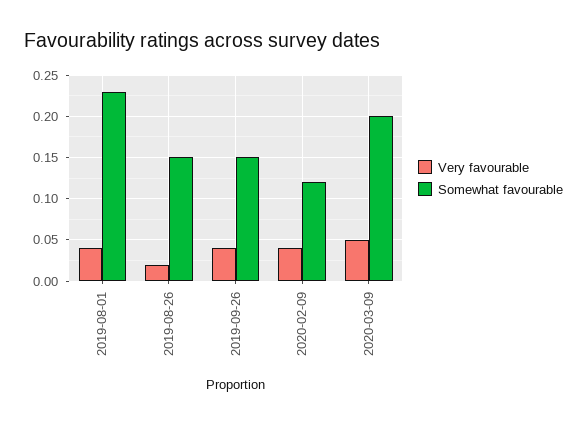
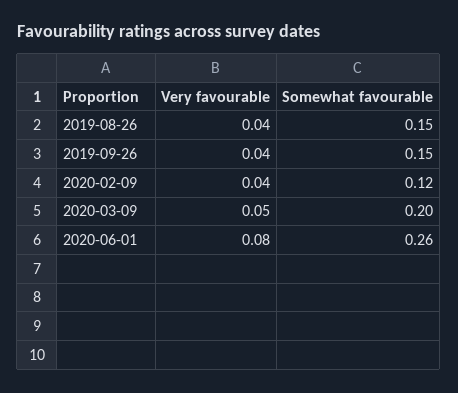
Very favourable, 2019-08-01: 0.04 -> none
Somewhat favourable, 2019-08-01: 0.23 -> none
Very favourable, 2019-08-26: 0.02 -> 0.04
Very favourable, 2020-06-01: none -> 0.08
Somewhat favourable, 2020-06-01: none -> 0.26

